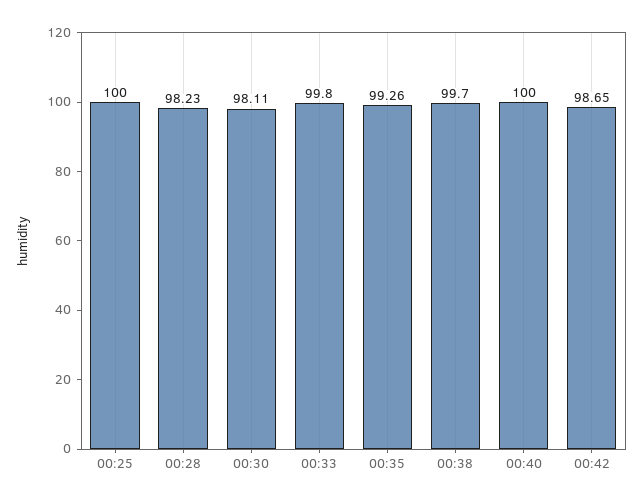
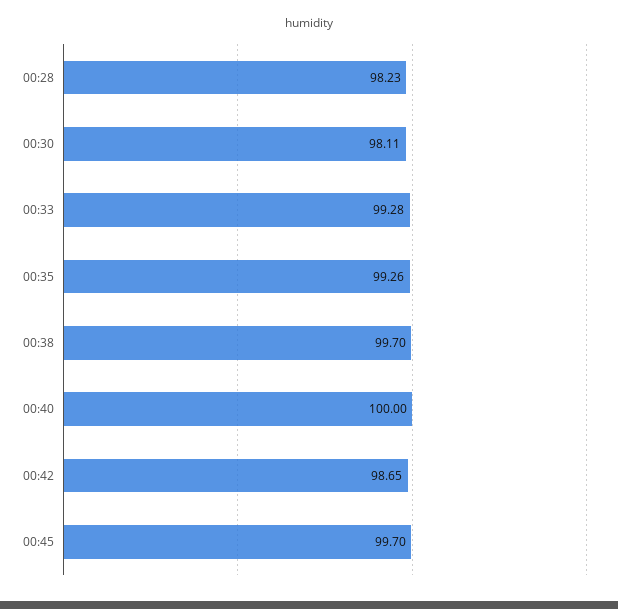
00:25: 100 -> none
00:33: 99.8 -> 99.28
00:45: none -> 99.7

